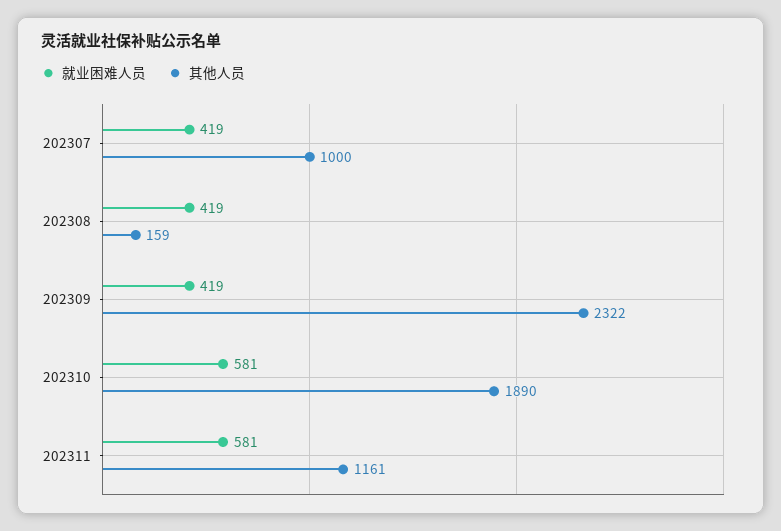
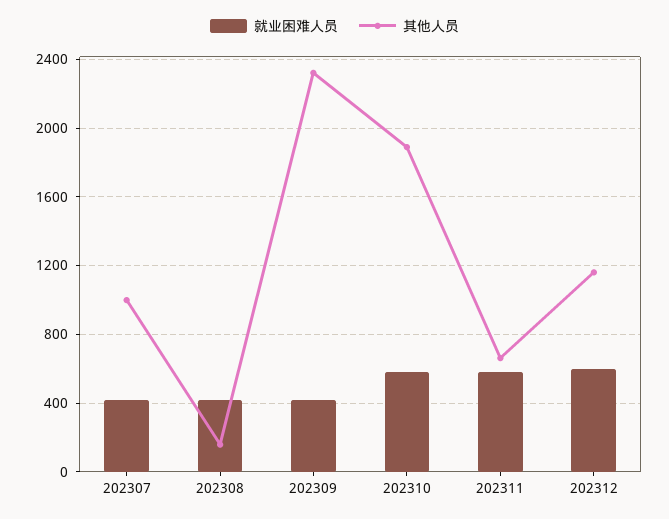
其他人员, 202311: 1161 -> 650
就业困难人员, 202312: none -> 600
其他人员, 202312: none -> 1150

